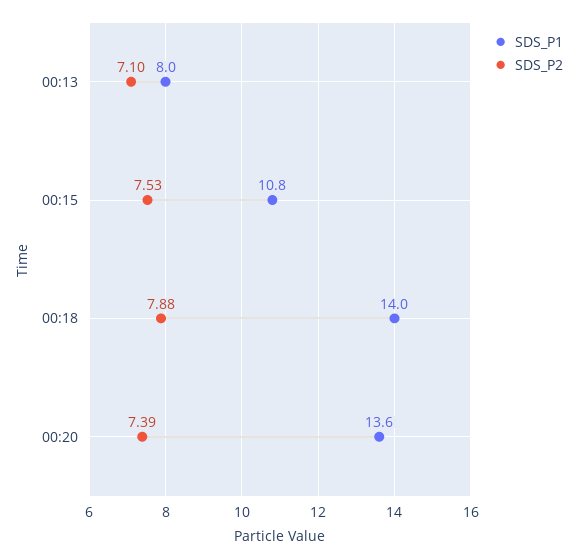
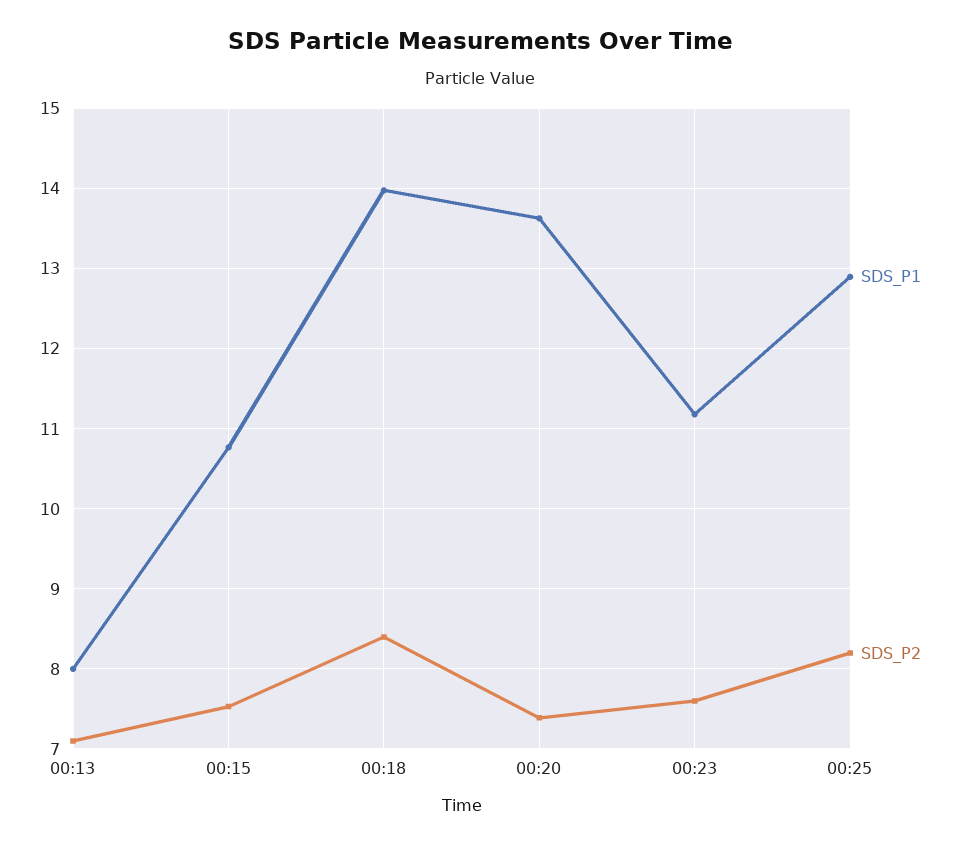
SDS_P2, 00:18: 7.88 -> 8.4
SDS_P1, 00:23: none -> 11.2
SDS_P2, 00:23: none -> 7.6
SDS_P1, 00:25: none -> 12.9
SDS_P2, 00:25: none -> 8.2

